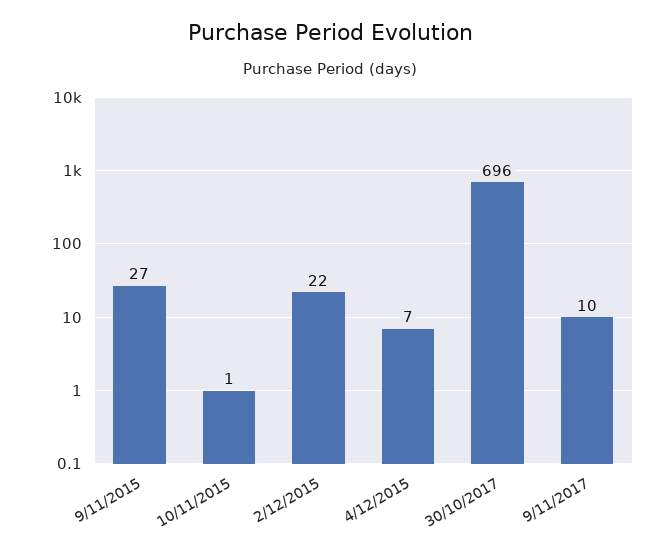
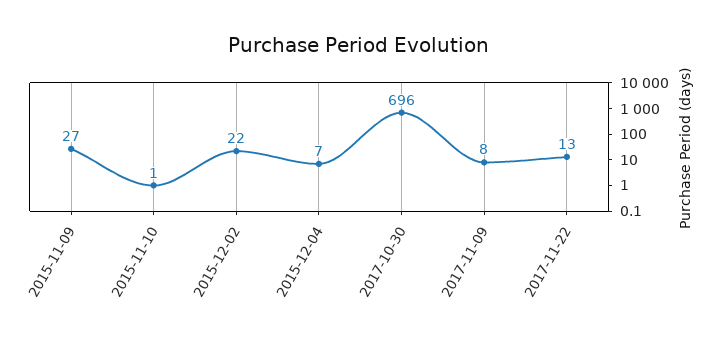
9/11/2017: 10 -> 8
2017-11-22: none -> 13

